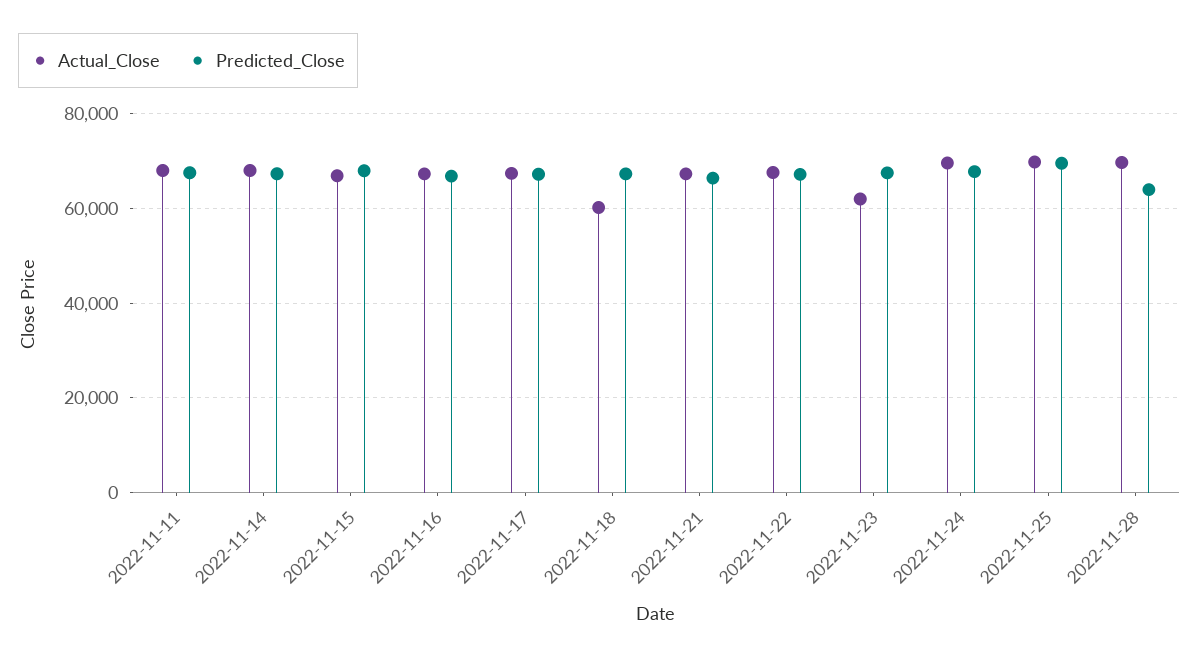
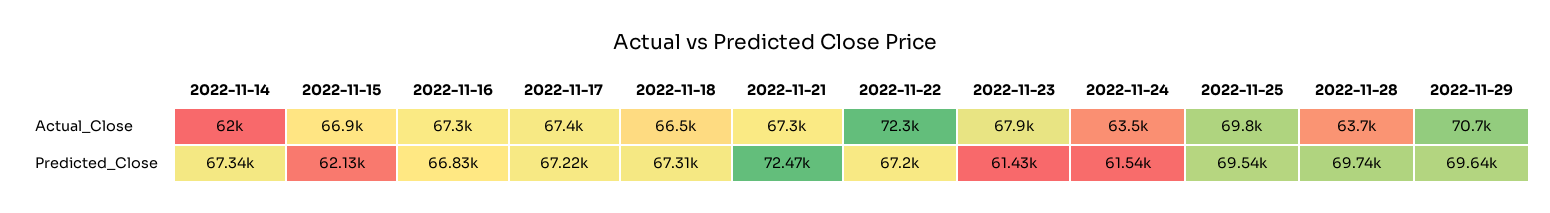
Actual_Close, 2022-11-11: 68000 -> none
Predicted_Close, 2022-11-11: 68000 -> none
Actual_Close, 2022-11-14: 68000 -> 62000
Predicted_Close, 2022-11-15: 68000 -> 62130
Actual_Close, 2022-11-18: 60000 -> 66500
Predicted_Close, 2022-11-21: 66000 -> 72470
Actual_Close, 2022-11-22: 68000 -> 72300
Actual_Close, 2022-11-23: 62000 -> 67900
Predicted_Close, 2022-11-23: 68000 -> 61430
Actual_Close, 2022-11-24: 70000 -> 63500
Predicted_Close, 2022-11-24: 68000 -> 61540
Actual_Close, 2022-11-28: 70000 -> 63700
Predicted_Close, 2022-11-28: 64000 -> 69740
Actual_Close, 2022-11-29: none -> 70700
Predicted_Close, 2022-11-29: none -> 69640

